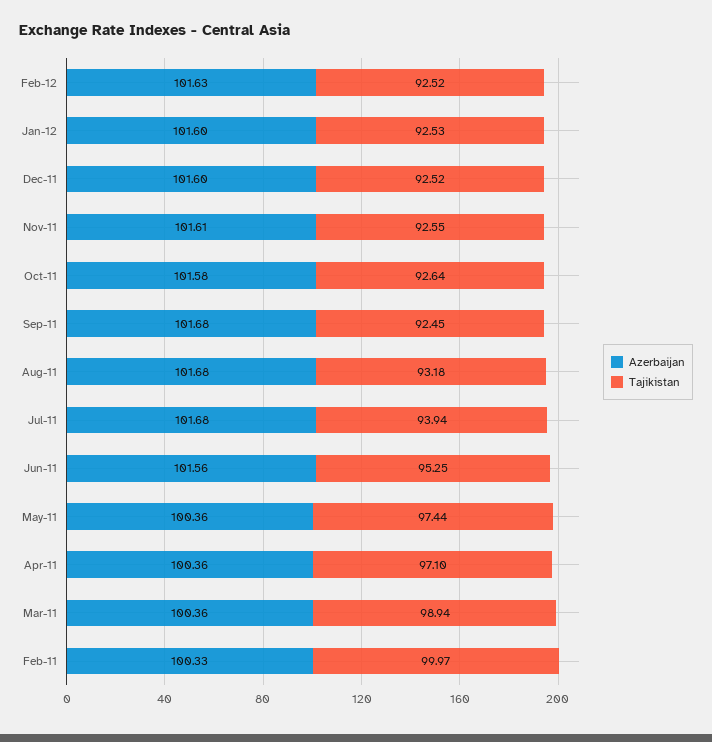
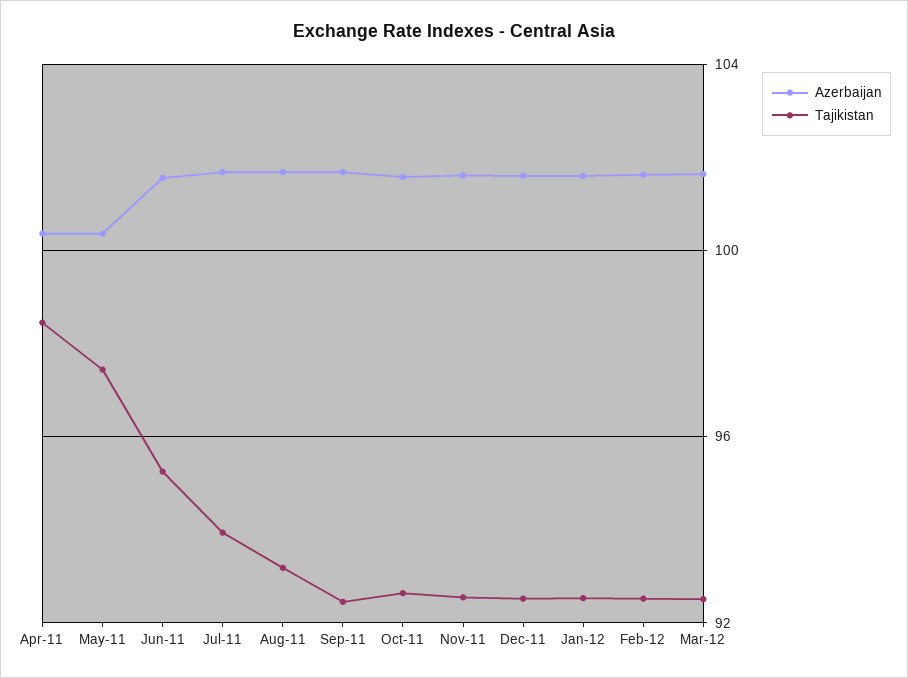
Tajikistan, Apr-11: 97.1 -> 98.5
Azerbaijan, Mar-11: 100.36 -> none
Tajikistan, Mar-11: 98.94 -> none
Azerbaijan, Feb-11: 100.33 -> none
Tajikistan, Feb-11: 99.97 -> none
Azerbaijan, Mar-12: none -> 101.5
Tajikistan, Mar-12: none -> 92.5

